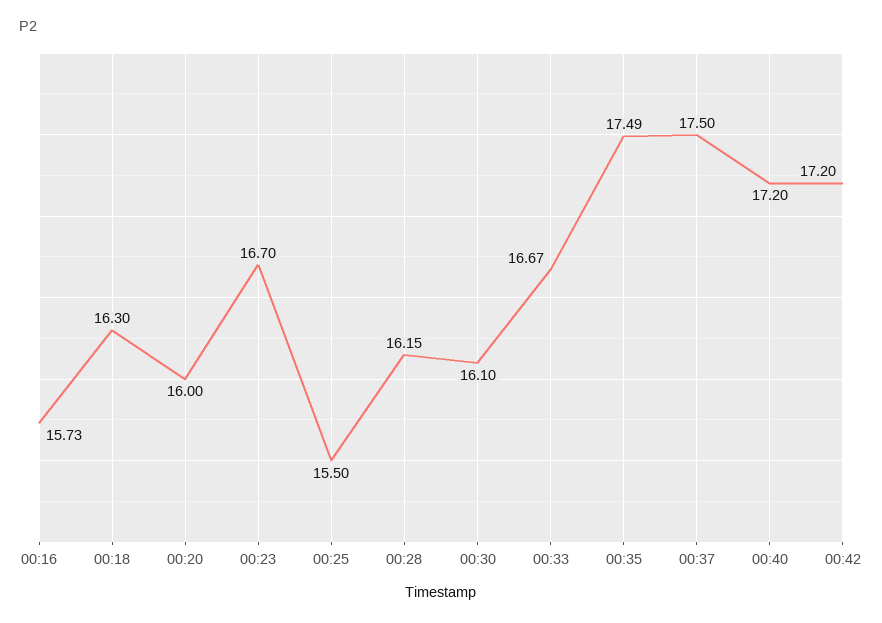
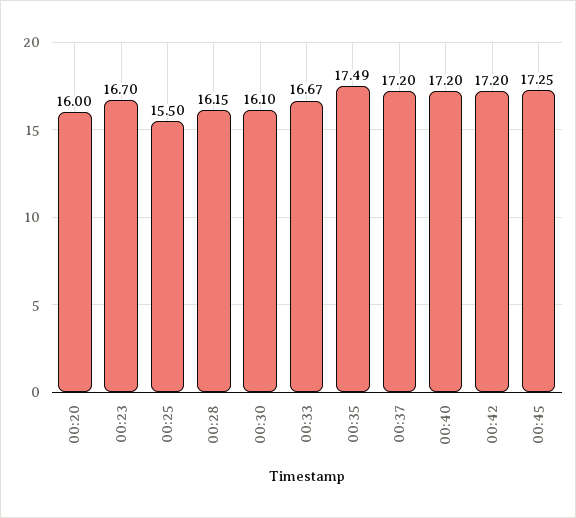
00:16: 15.73 -> none
00:18: 16.3 -> none
00:37: 17.5 -> 17.2
00:45: none -> 17.25

